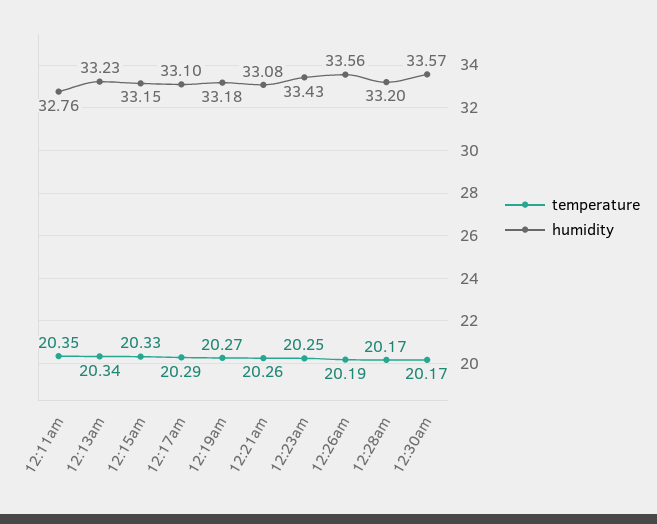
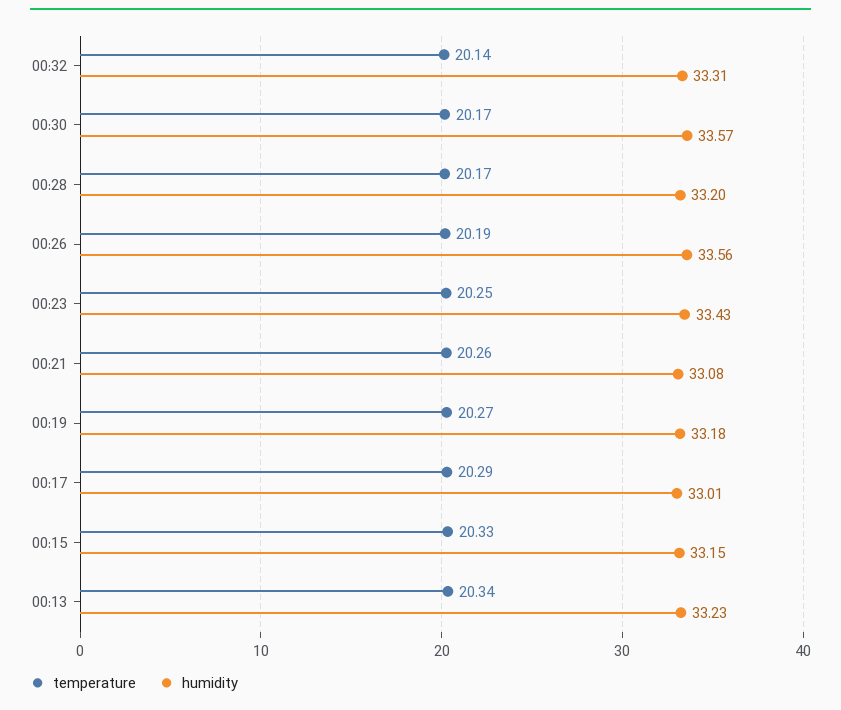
temperature, 12:11am: 20.35 -> none
humidity, 12:11am: 32.76 -> none
humidity, 12:17am: 33.1 -> 33.01
temperature, 00:32: none -> 20.14
humidity, 00:32: none -> 33.31

